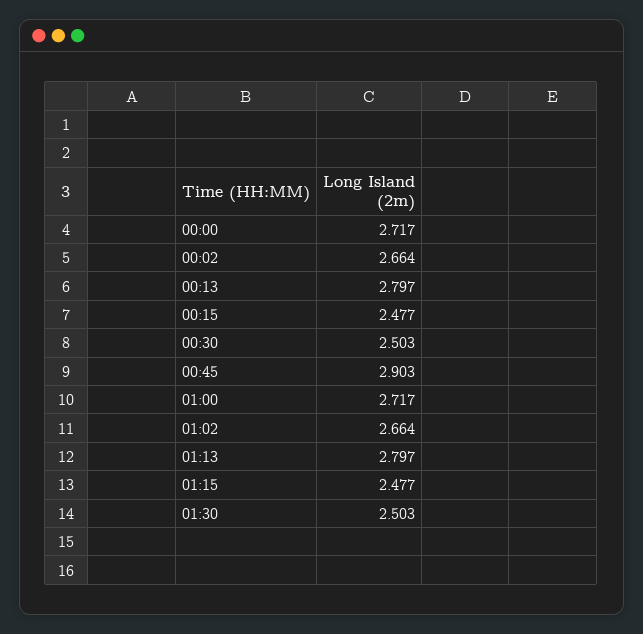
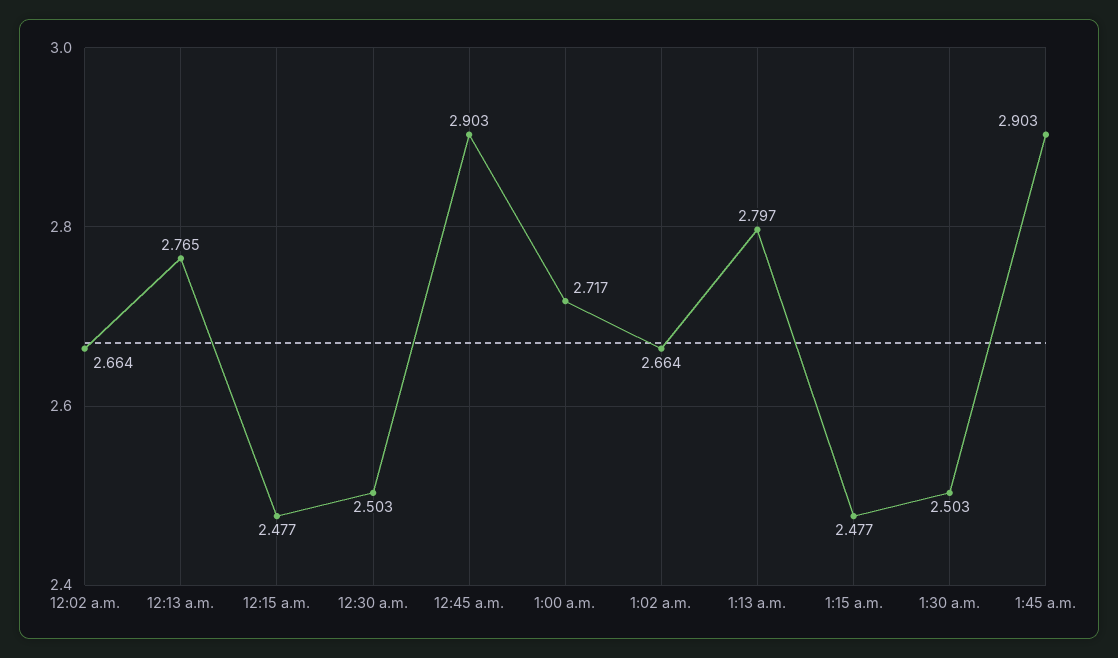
00:00: 2.717 -> none
00:13: 2.797 -> 2.765
1:45 a.m.: none -> 2.903

